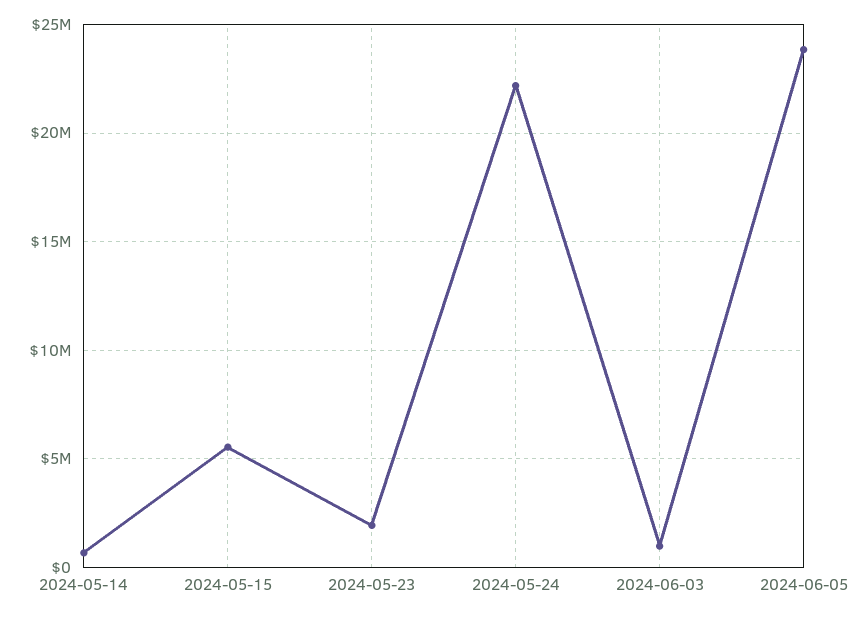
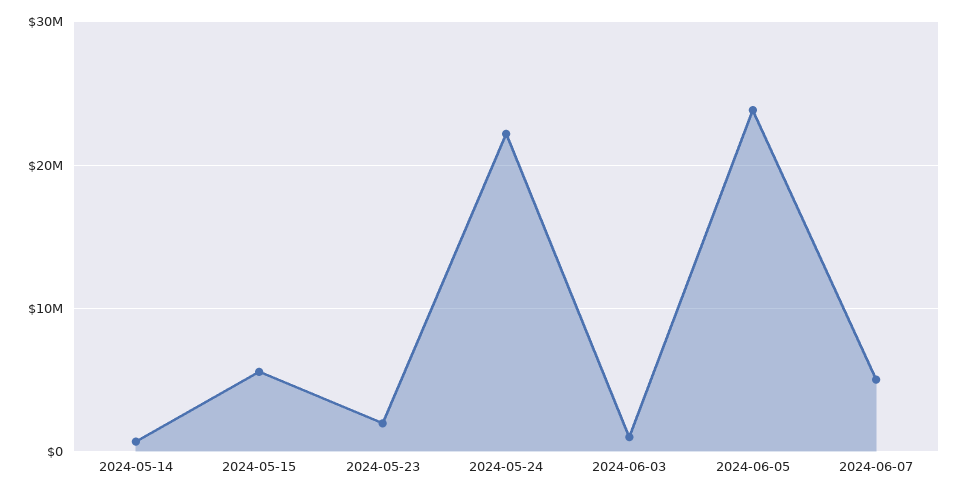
2024-06-07: none -> 5000000

